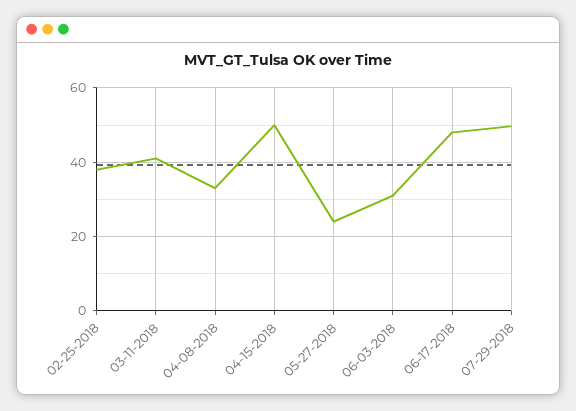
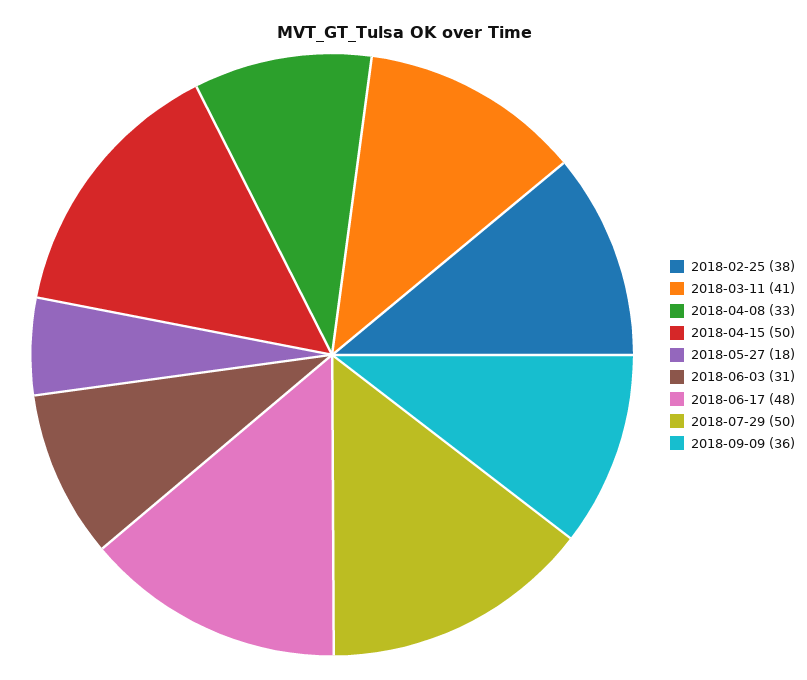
05-27-2018: 24 -> 18
2018-09-09: none -> 36

